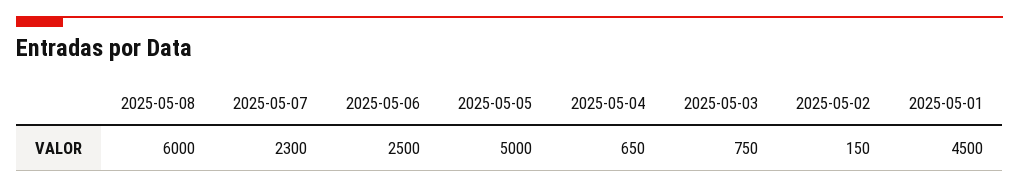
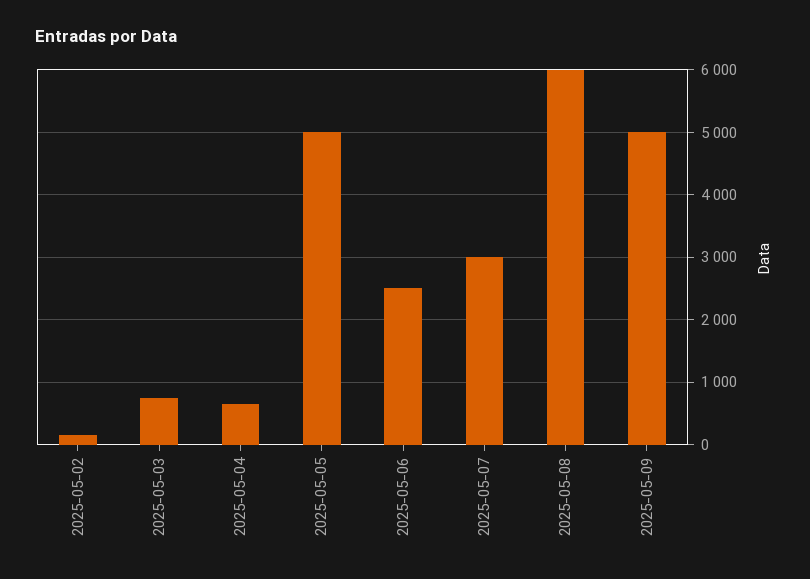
2025-05-07: 2300 -> 3000
2025-05-01: 4500 -> none
2025-05-09: none -> 5000

